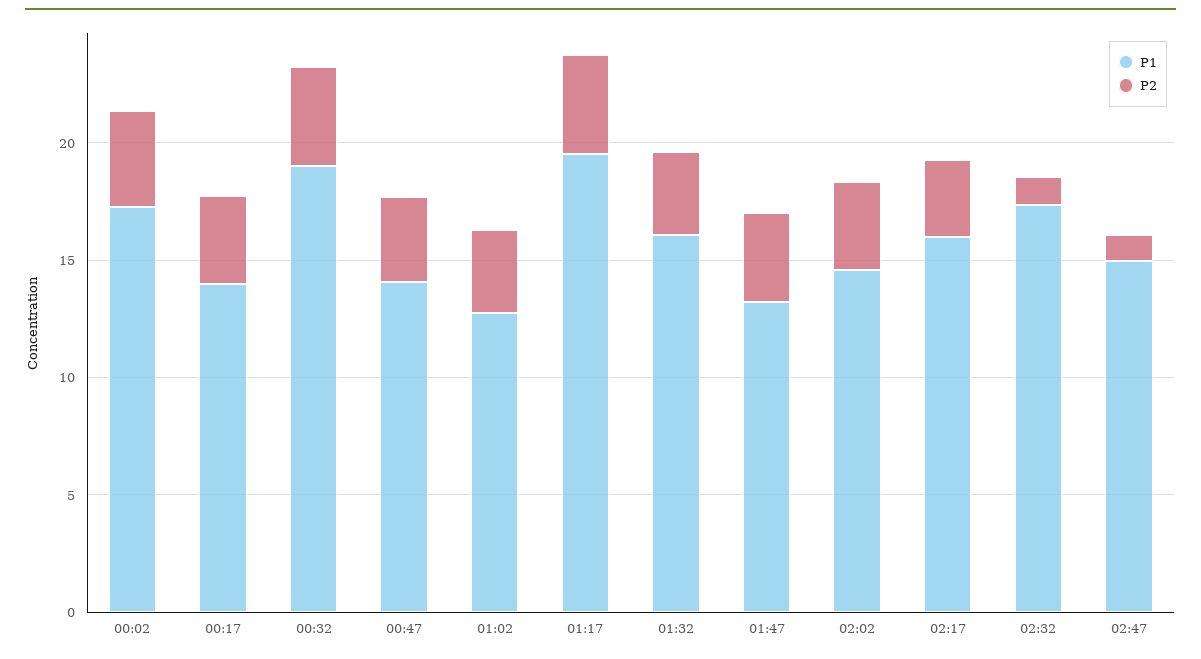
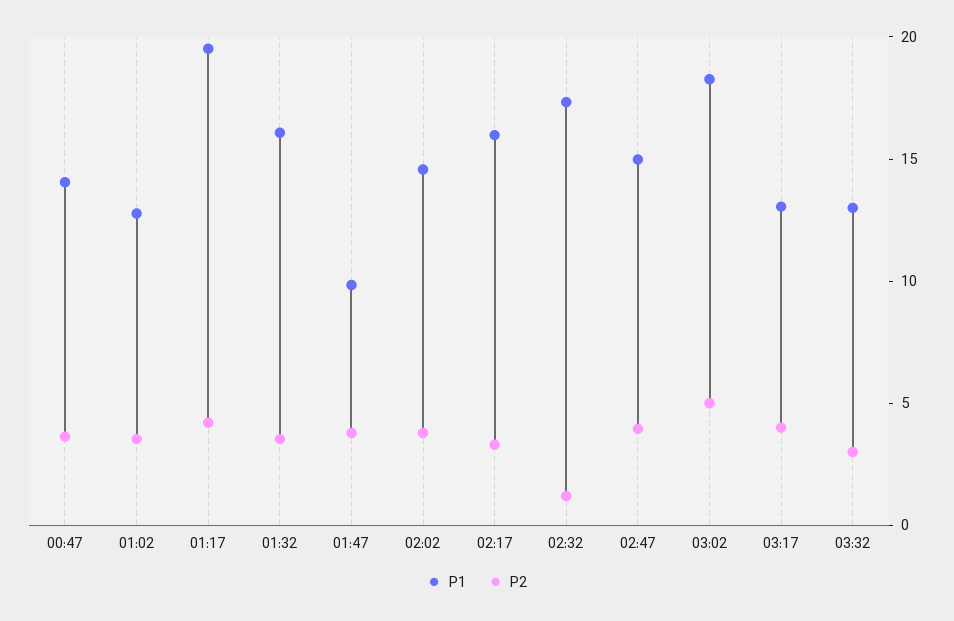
P1, 00:02: 17 -> none
P2, 00:02: 4 -> none
P1, 00:17: 14 -> none
P2, 00:17: 4 -> none
P1, 00:32: 19 -> none
P2, 00:32: 4 -> none
P1, 01:47: 13 -> 10
P2, 02:47: 1 -> 4
P1, 03:02: none -> 18
P2, 03:02: none -> 5
P1, 03:17: none -> 13
P2, 03:17: none -> 4
P1, 03:32: none -> 13
P2, 03:32: none -> 3

